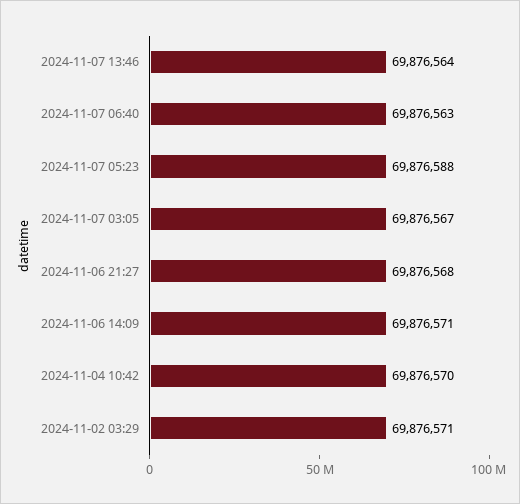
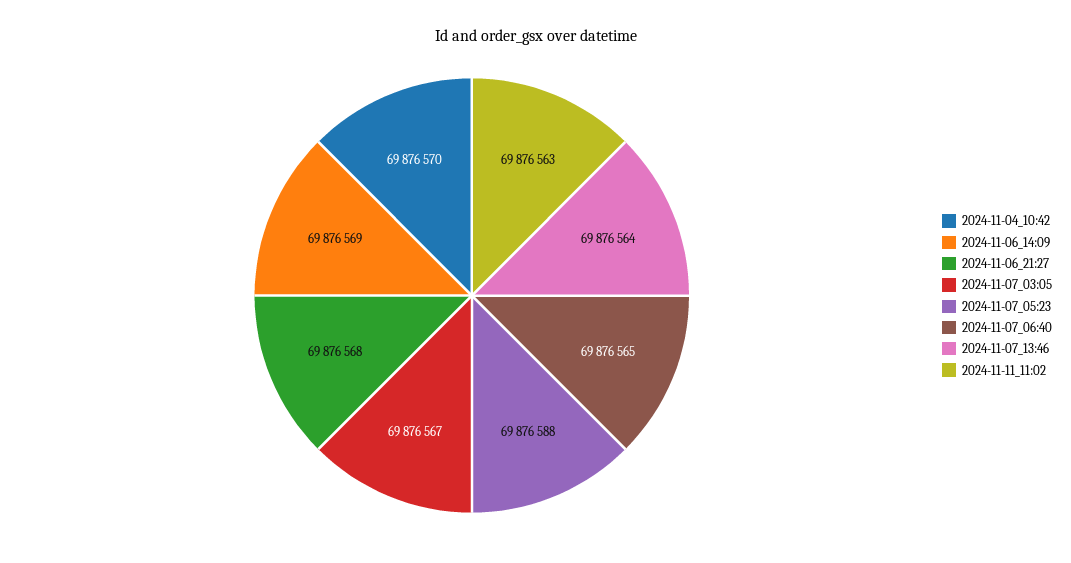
2024-11-07 06:40: 69876563 -> 69876565
2024-11-06 14:09: 69876571 -> 69876569
2024-11-02 03:29: 69876571 -> none
2024-11-11_11:02: none -> 69876563

